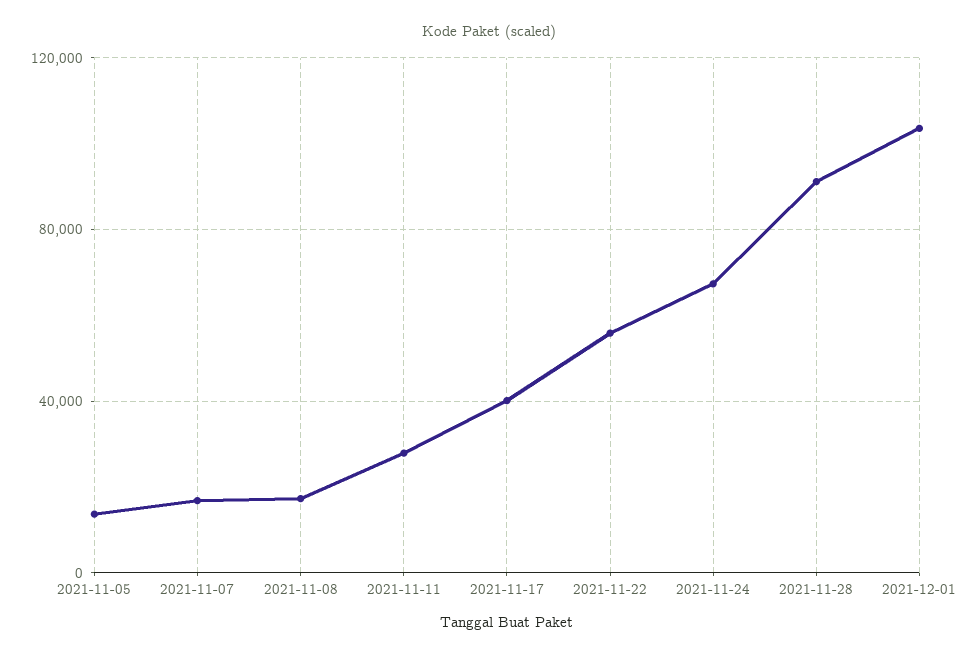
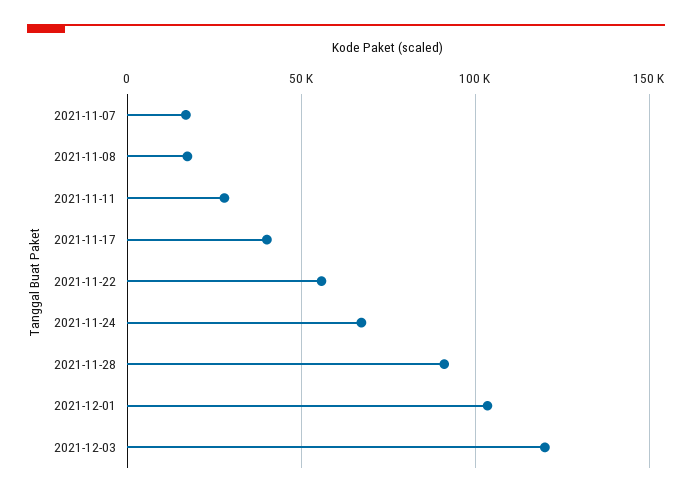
2021-11-05: 15000 -> none
2021-12-03: none -> 120000

